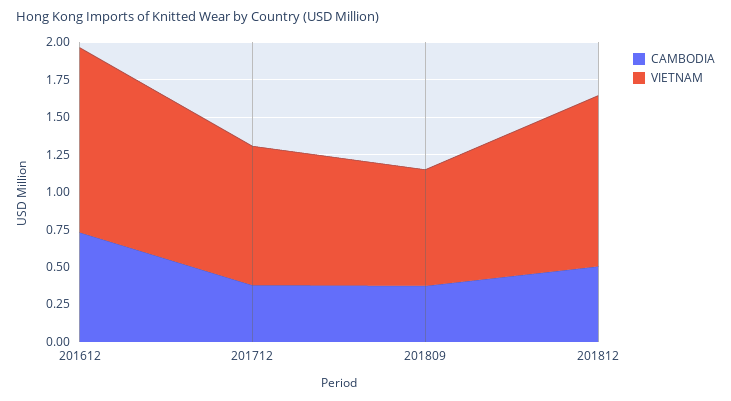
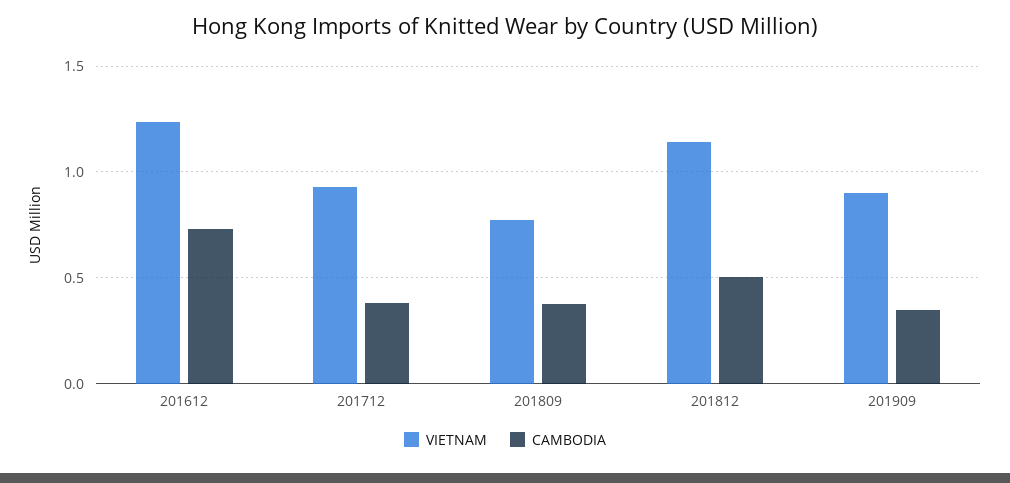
VIETNAM, 201909: none -> 0.9
CAMBODIA, 201909: none -> 0.35

